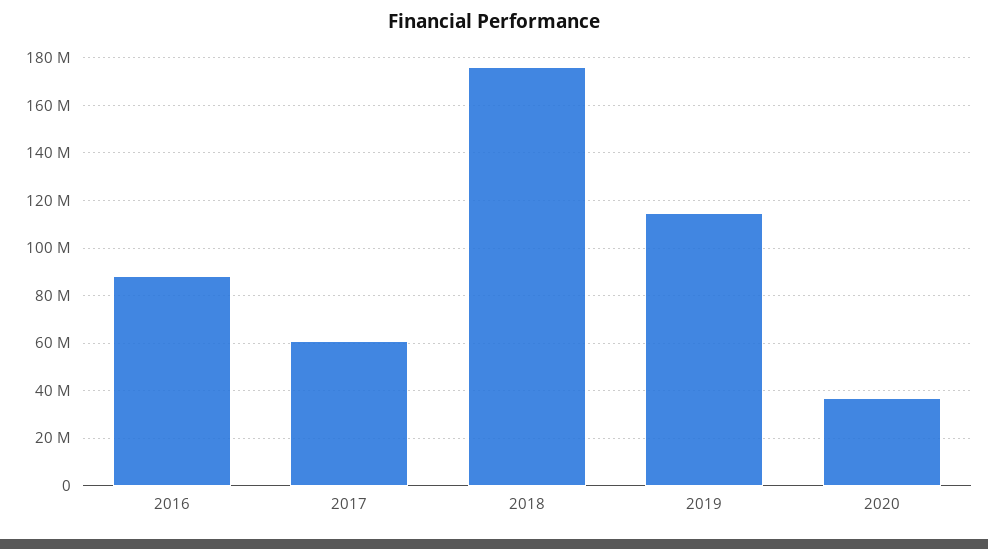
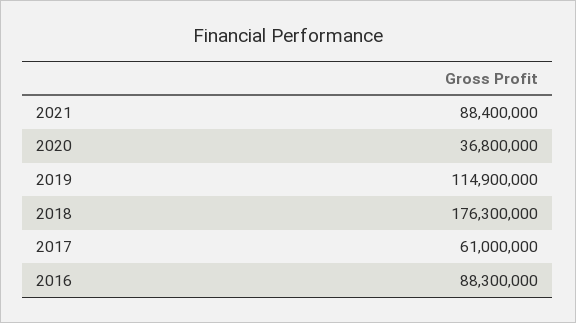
2021: none -> 88400000

